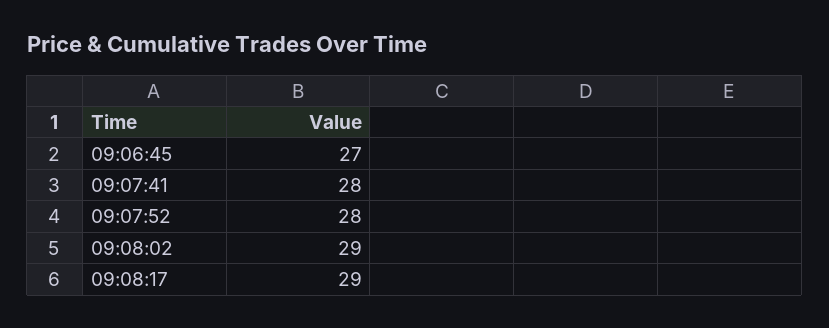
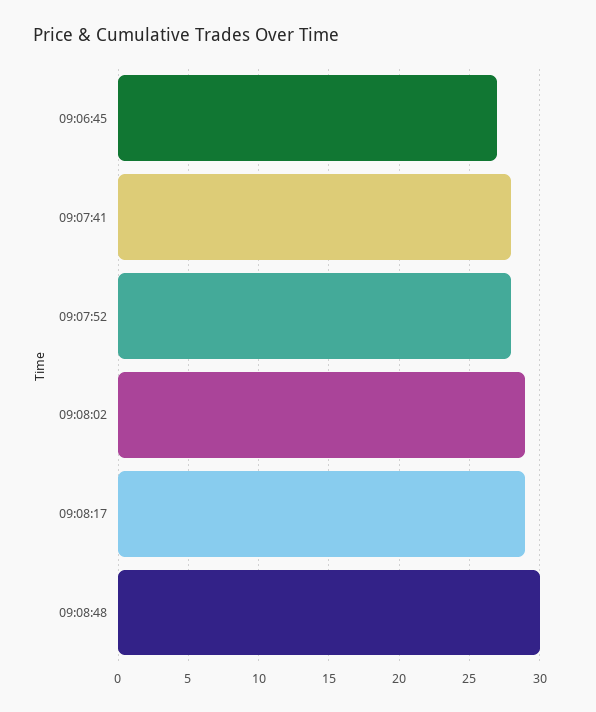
09:08:48: none -> 30

